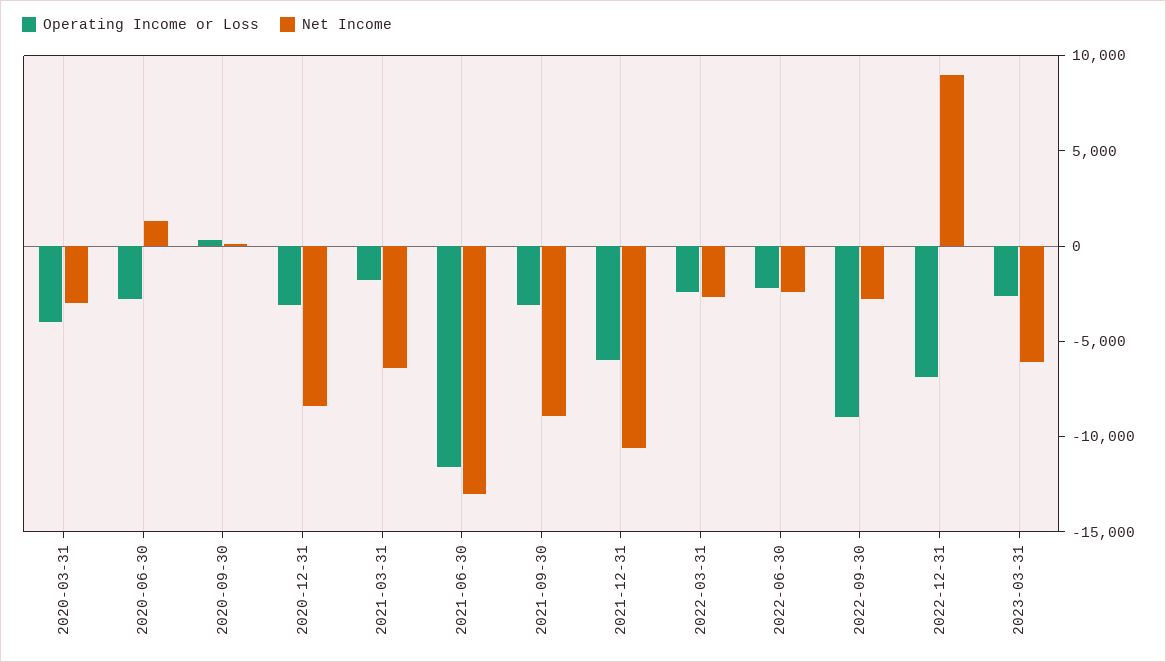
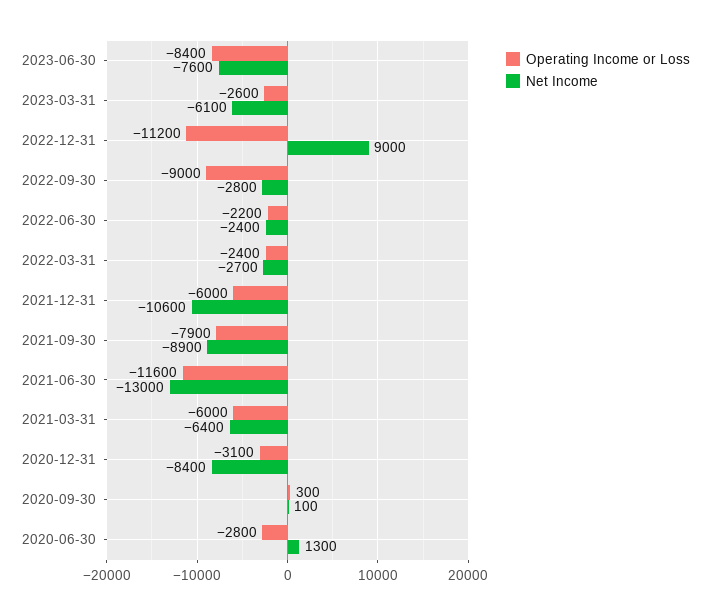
Operating Income or Loss, 2020-03-31: -4000 -> none
Net Income, 2020-03-31: -3000 -> none
Operating Income or Loss, 2021-03-31: -2000 -> -6000
Operating Income or Loss, 2021-09-30: -3000 -> -7900
Operating Income or Loss, 2022-12-31: -7000 -> -11200
Operating Income or Loss, 2023-06-30: none -> -8400
Net Income, 2023-06-30: none -> -7600

